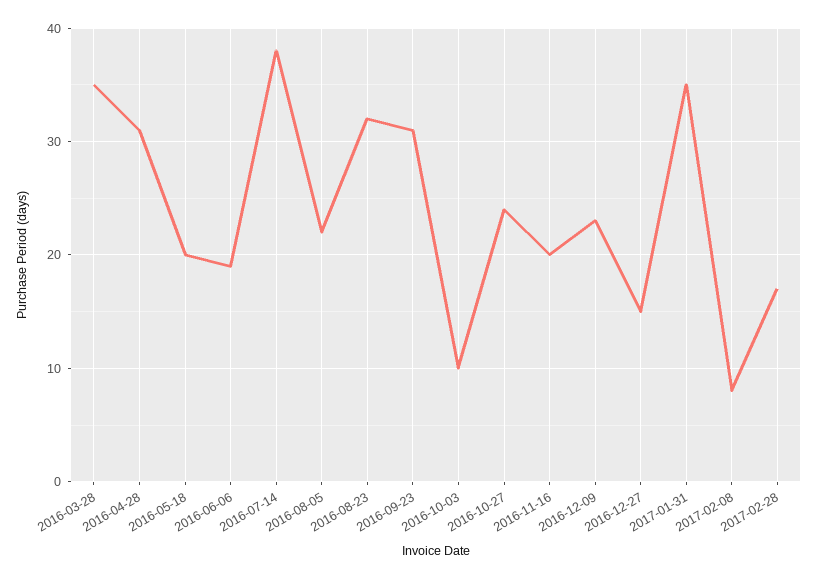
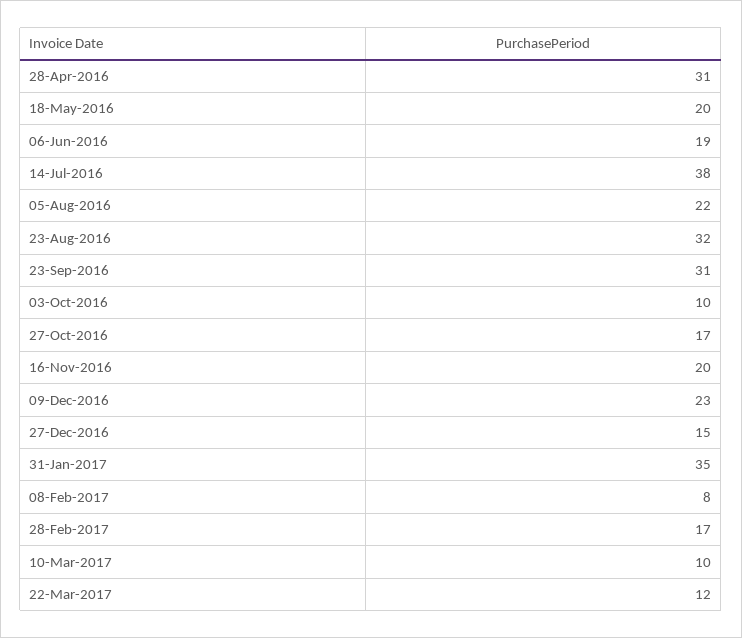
2016-03-28: 35 -> none
2016-10-27: 24 -> 17
10-Mar-2017: none -> 10
22-Mar-2017: none -> 12

